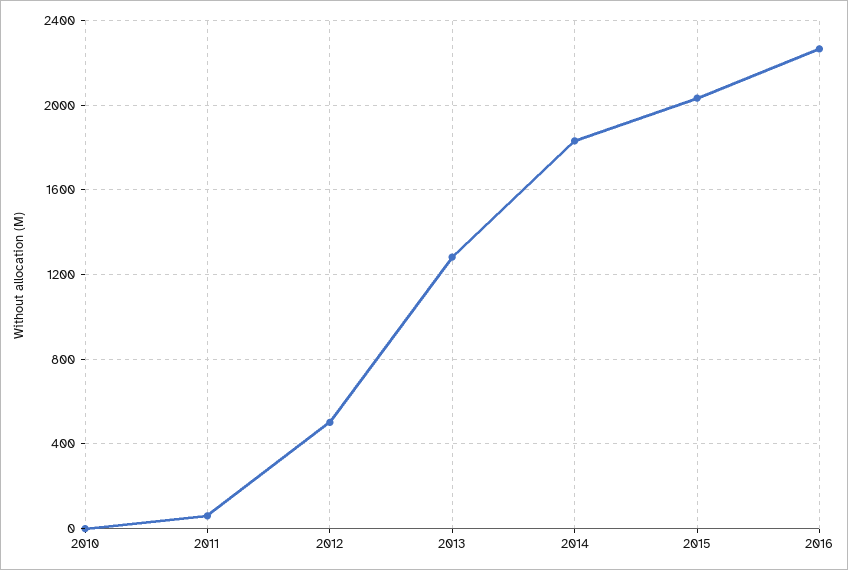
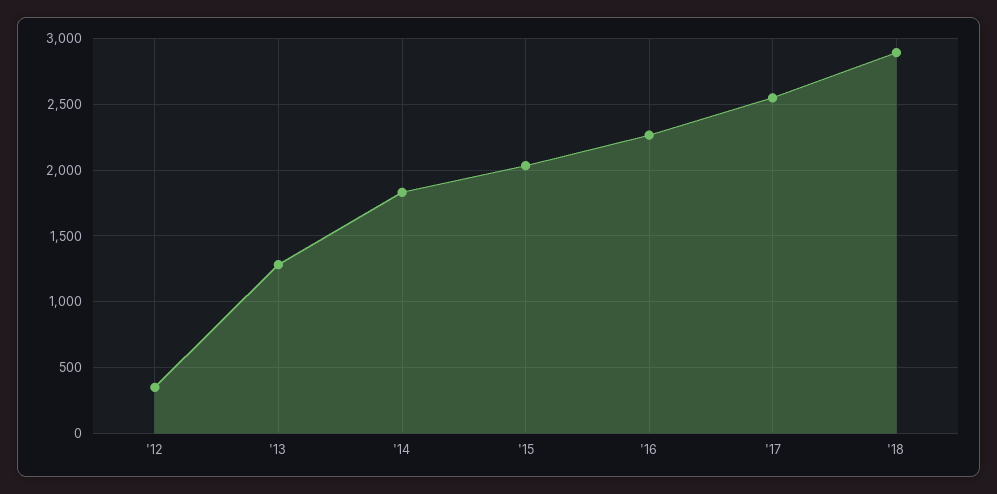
2010: 0 -> none
2011: 50 -> none
2012: 500 -> 350
'17: none -> 2550
'18: none -> 2900

